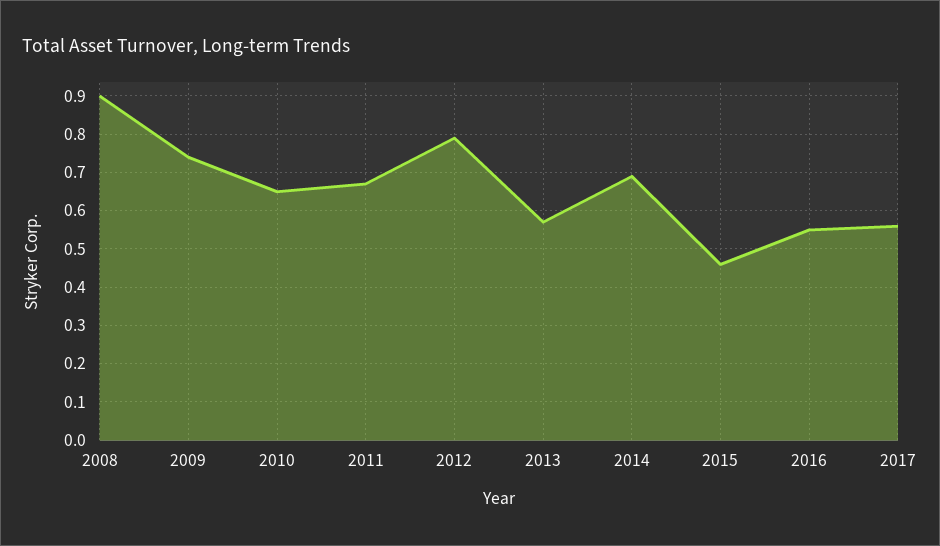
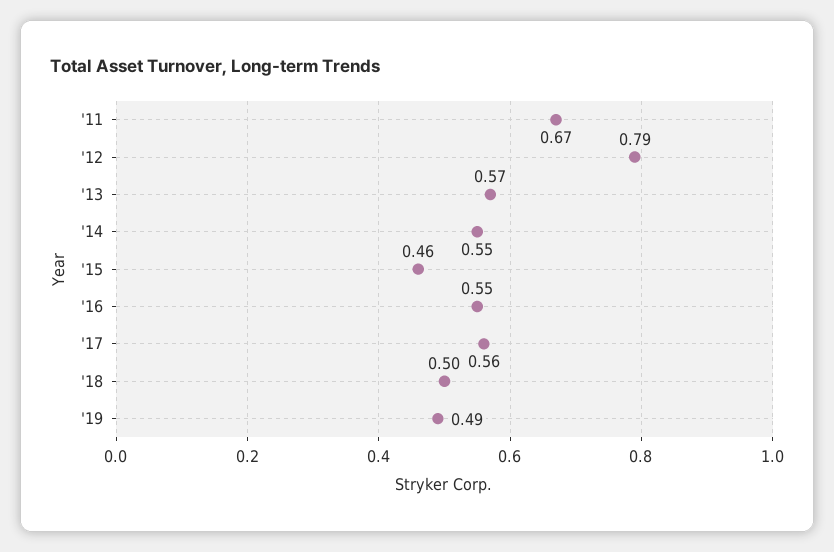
2008: 0.9 -> none
2009: 0.75 -> none
2010: 0.65 -> none
2014: 0.7 -> 0.55
'18: none -> 0.5
'19: none -> 0.49

